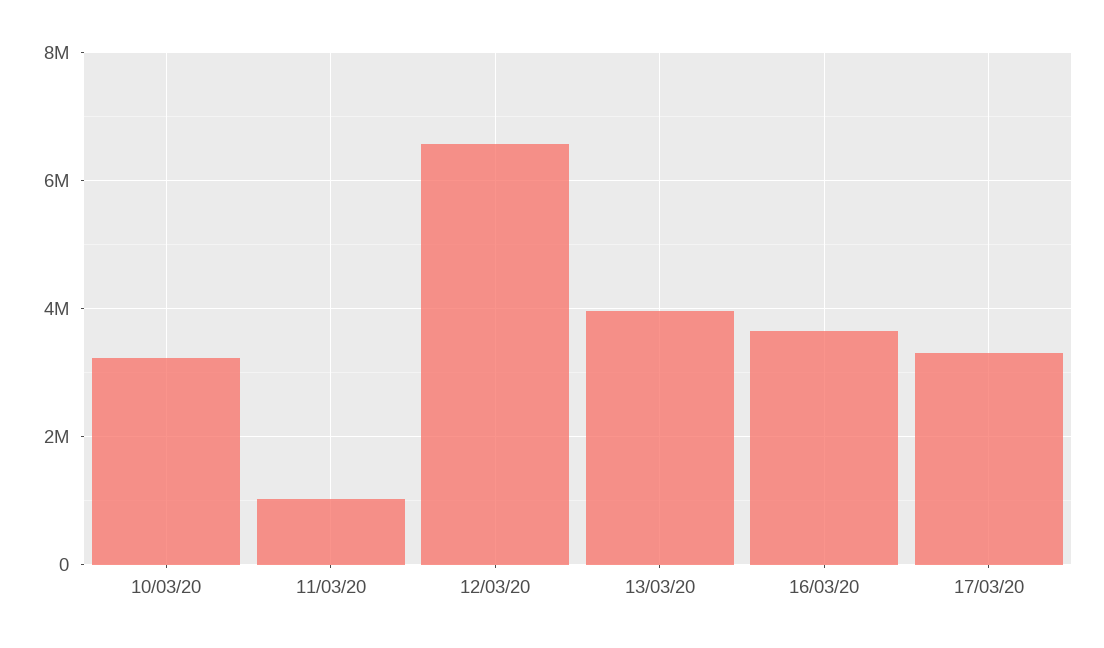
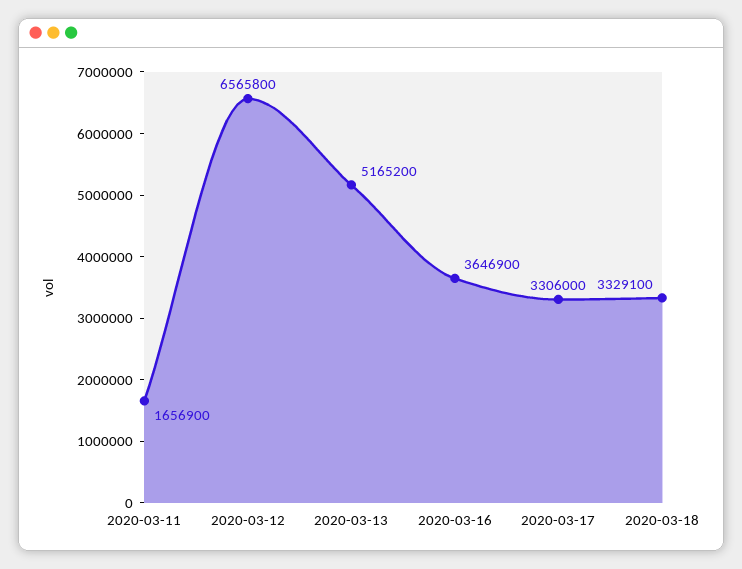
10/03/20: 3200000 -> none
11/03/20: 1000000 -> 1656900
13/03/20: 4000000 -> 5165200
2020-03-18: none -> 3329100

